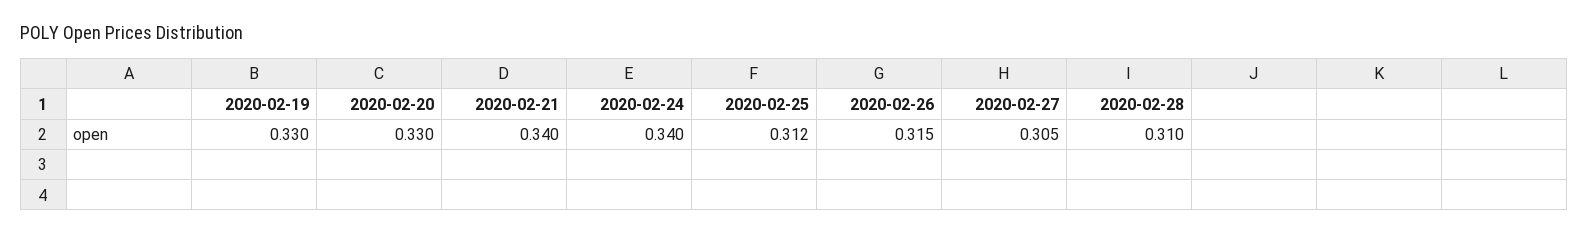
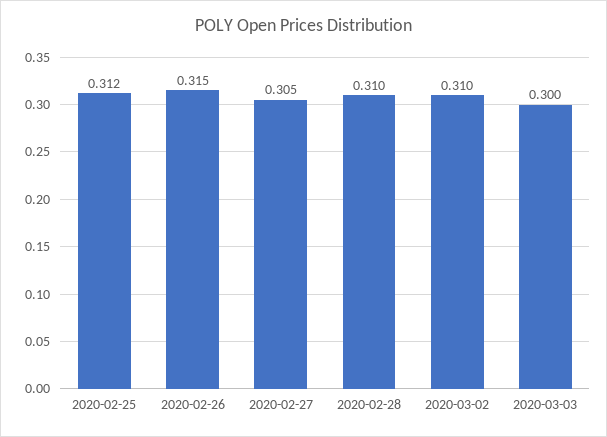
2020-02-19: 0.33 -> none
2020-02-20: 0.33 -> none
2020-02-21: 0.34 -> none
2020-02-24: 0.34 -> none
2020-03-02: none -> 0.31
2020-03-03: none -> 0.3

